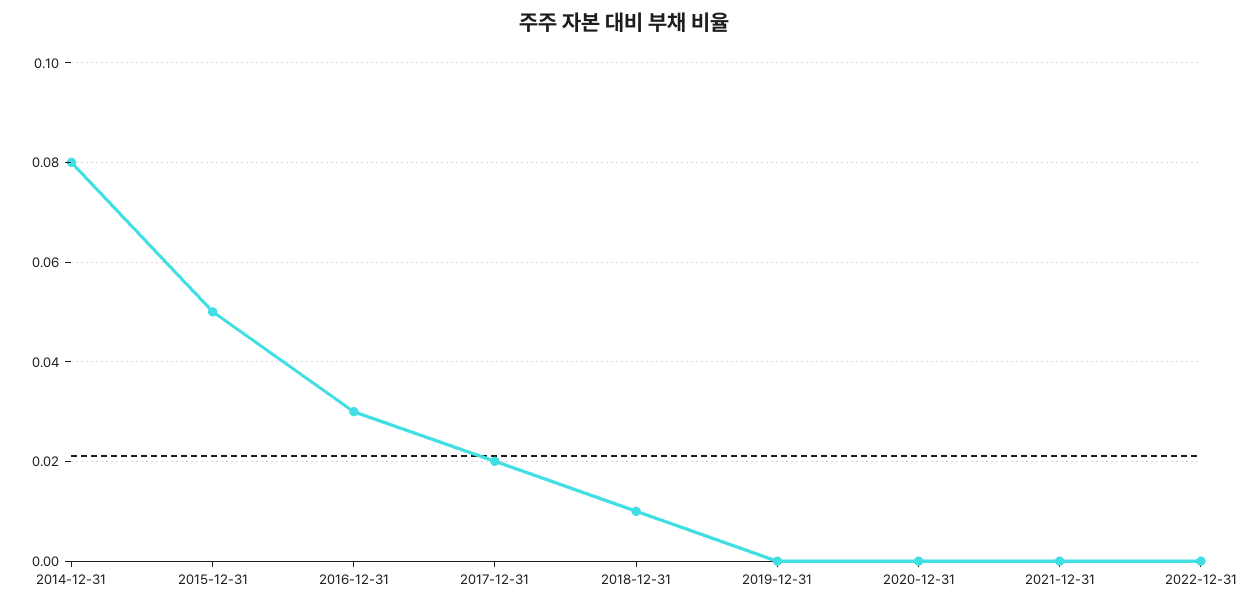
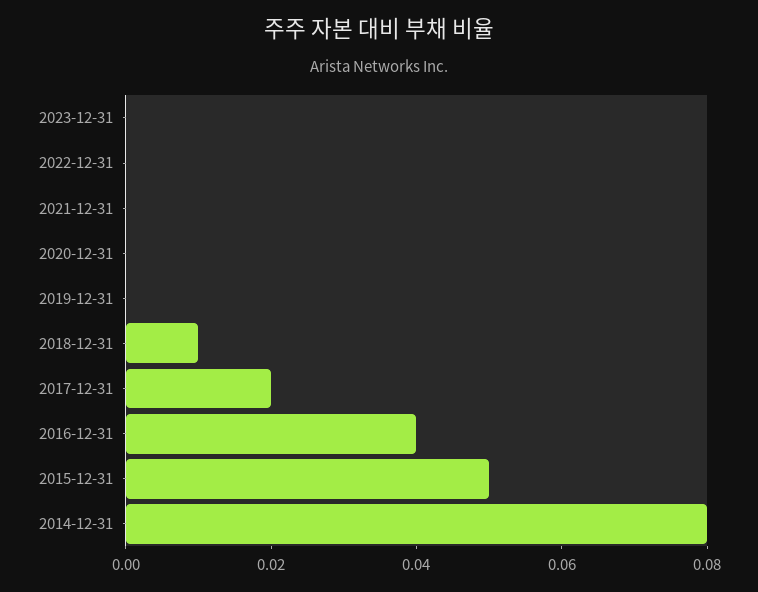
2016-12-31: 0.03 -> 0.04
2023-12-31: none -> 0

